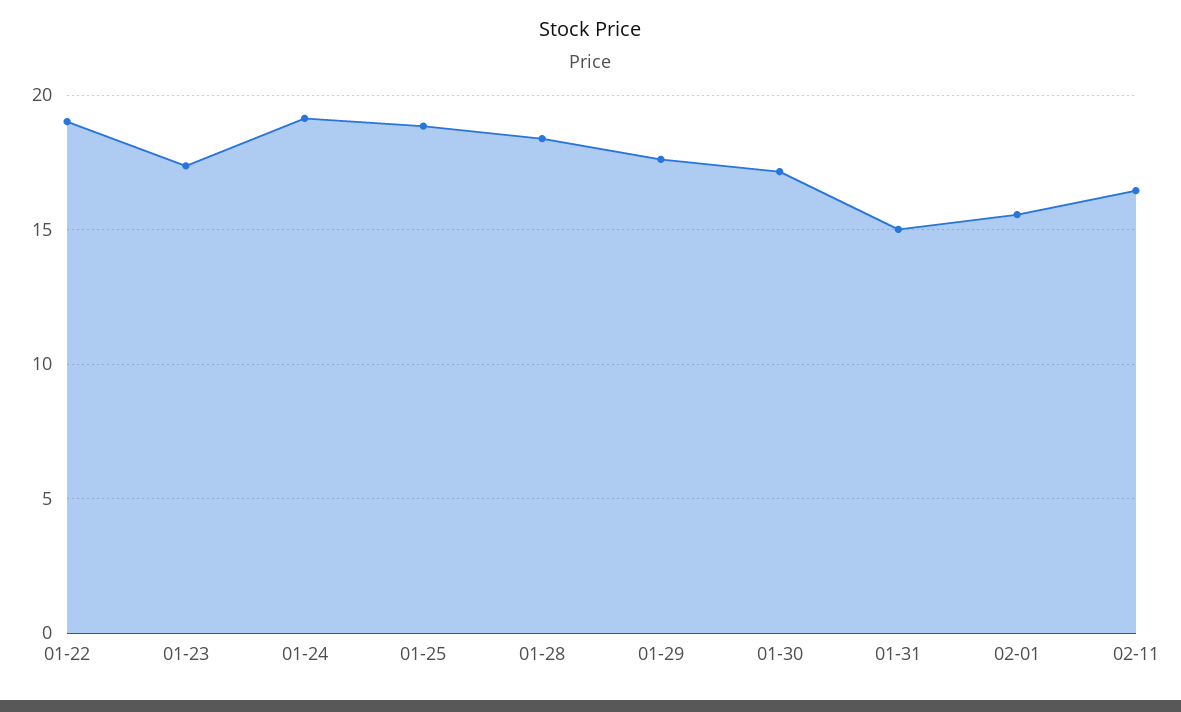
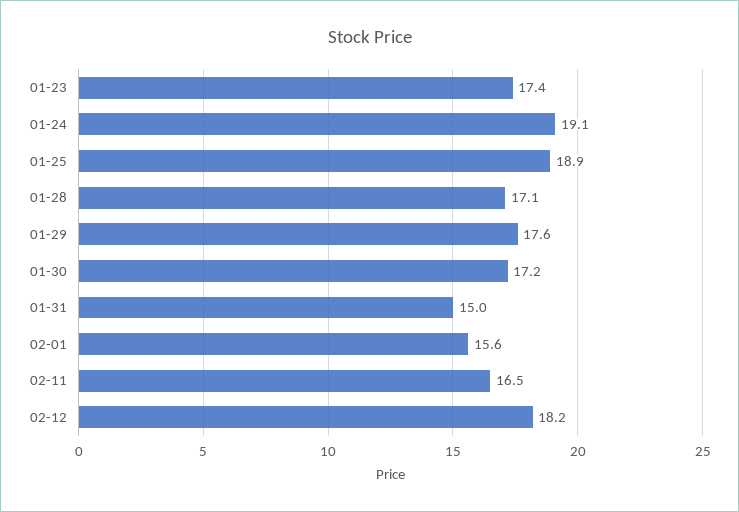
01-22: 19 -> none
01-28: 18.5 -> 17.1
02-12: none -> 18.2

